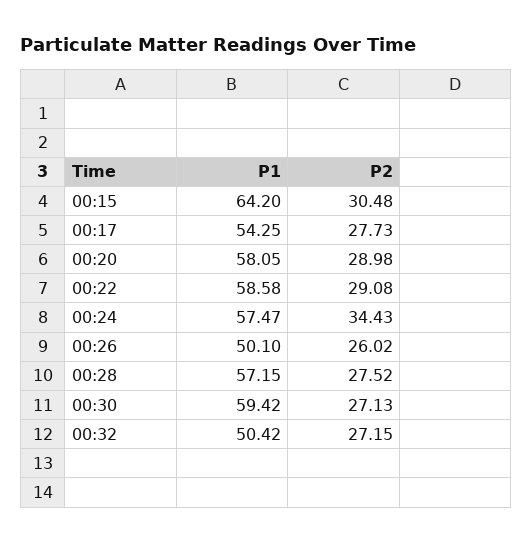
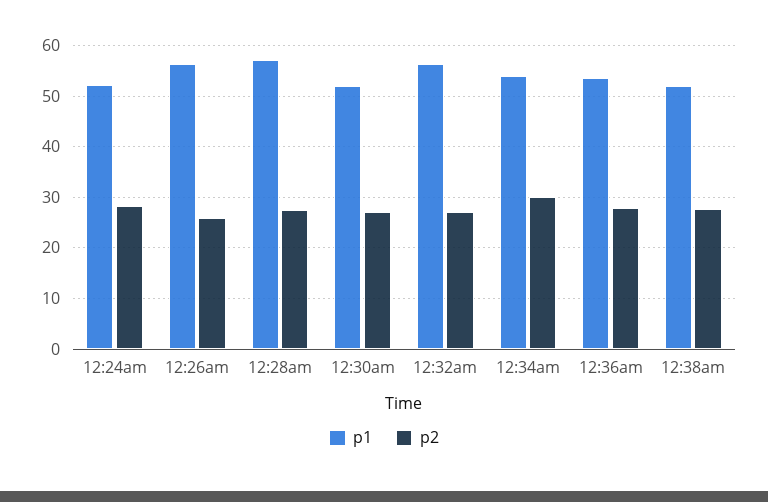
P1, 00:15: 64.2 -> none
P2, 00:15: 30.48 -> none
P1, 00:17: 54.25 -> none
P2, 00:17: 27.73 -> none
P1, 00:20: 58.05 -> none
P2, 00:20: 28.98 -> none
P1, 00:22: 58.58 -> none
P2, 00:22: 29.08 -> none
P1, 00:24: 57.47 -> 52
P2, 00:24: 34.43 -> 28
P1, 00:26: 50.1 -> 56
P1, 00:30: 59.42 -> 52
P1, 00:32: 50.42 -> 56
P1, 12:34am: none -> 54
P2, 12:34am: none -> 30
P1, 12:36am: none -> 54
P2, 12:36am: none -> 28
P1, 12:38am: none -> 52
P2, 12:38am: none -> 28

